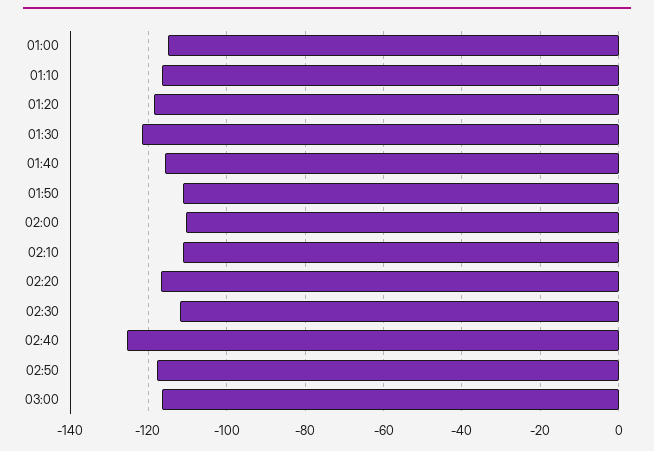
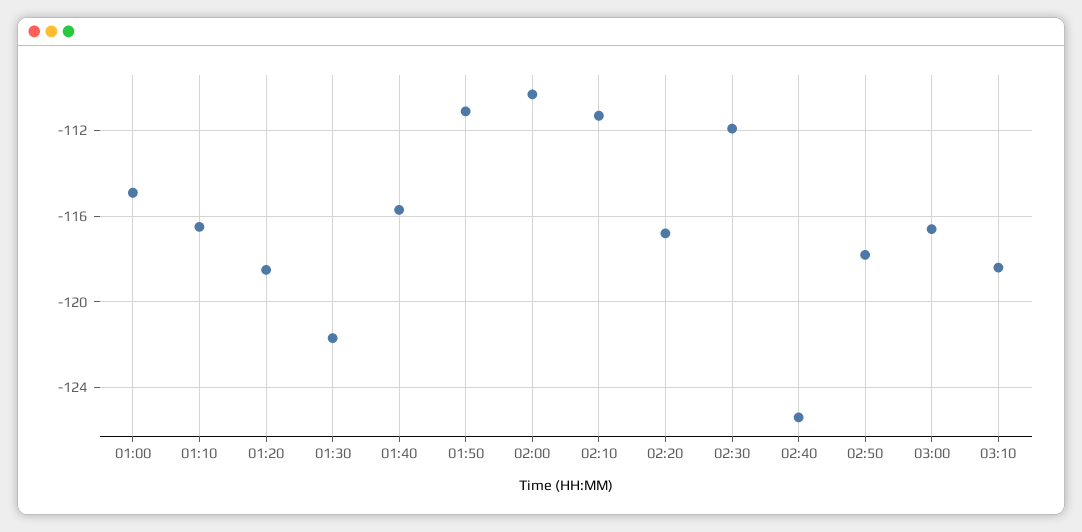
03:10: none -> -118.5

